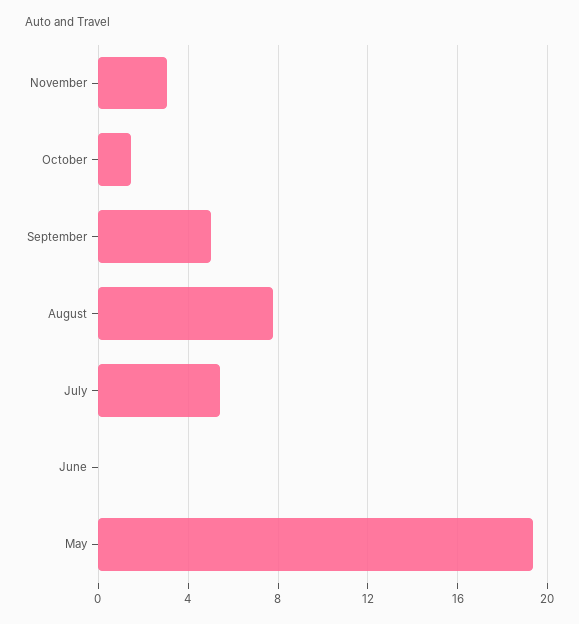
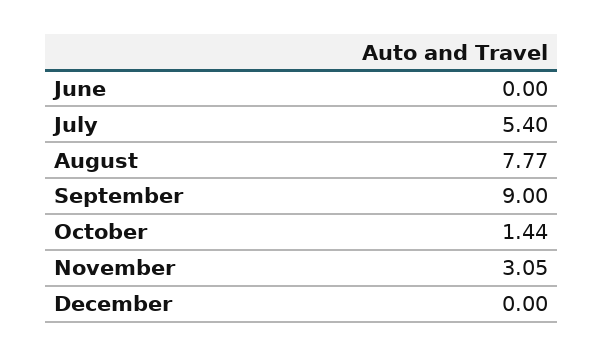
September: 5 -> 9
May: 19.5 -> none
December: none -> 0

